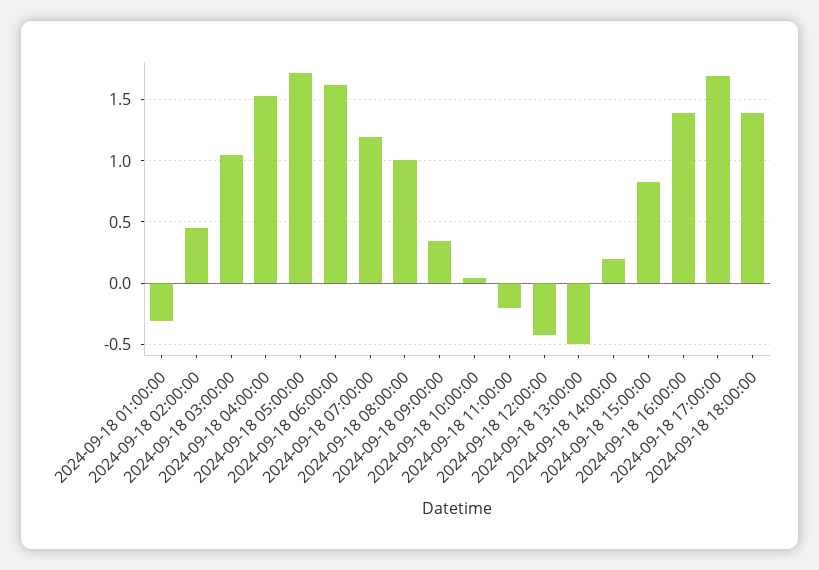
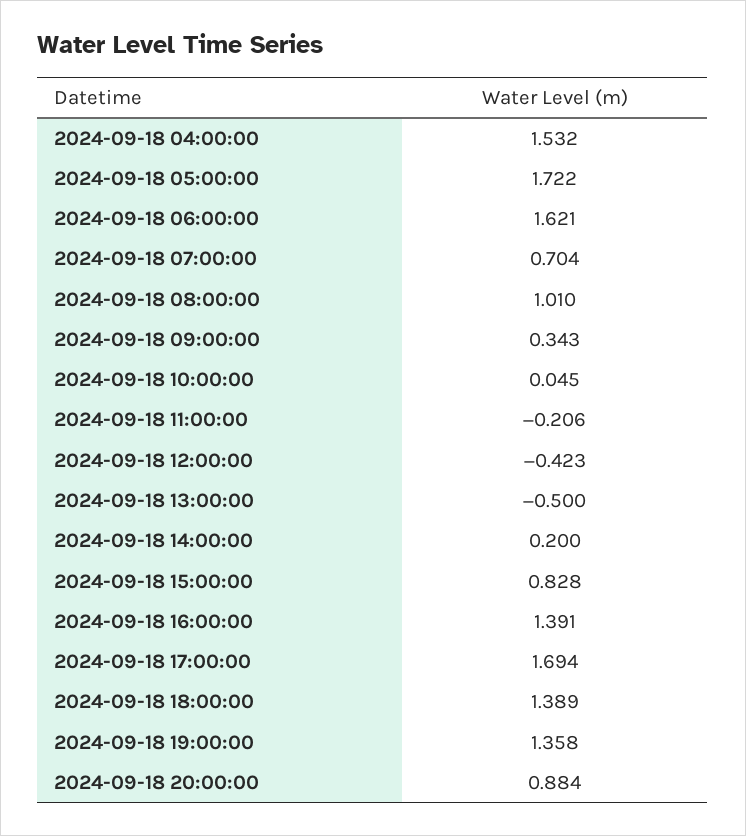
2024-09-18 01:00:00: -0.3 -> none
2024-09-18 02:00:00: 0.45 -> none
2024-09-18 03:00:00: 1.05 -> none
2024-09-18 07:00:00: 1.2 -> 0.704
2024-09-18 19:00:00: none -> 1.358
2024-09-18 20:00:00: none -> 0.884

